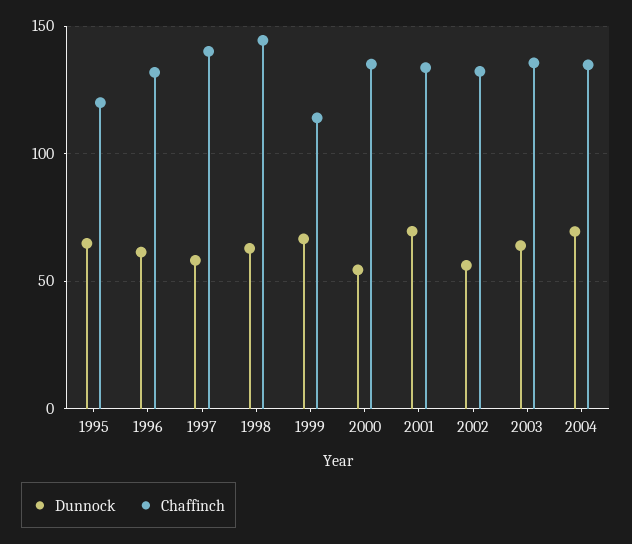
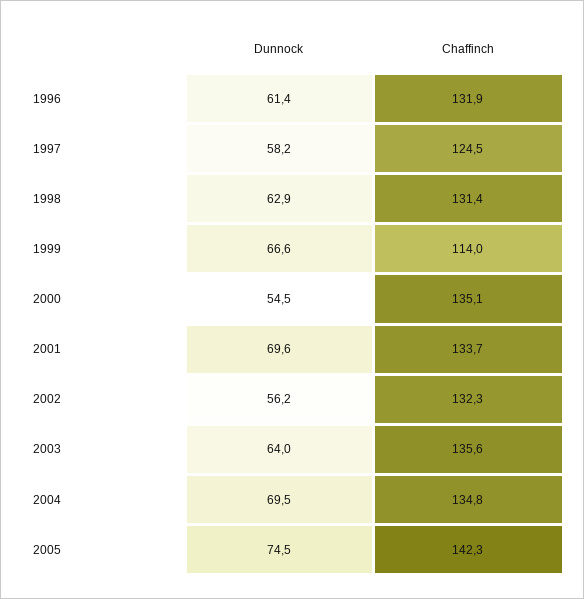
Dunnock, 1995: 65 -> none
Chaffinch, 1995: 120 -> none
Chaffinch, 1997: 140 -> 124.5
Chaffinch, 1998: 145 -> 131.4
Dunnock, 2005: none -> 74.5
Chaffinch, 2005: none -> 142.3

